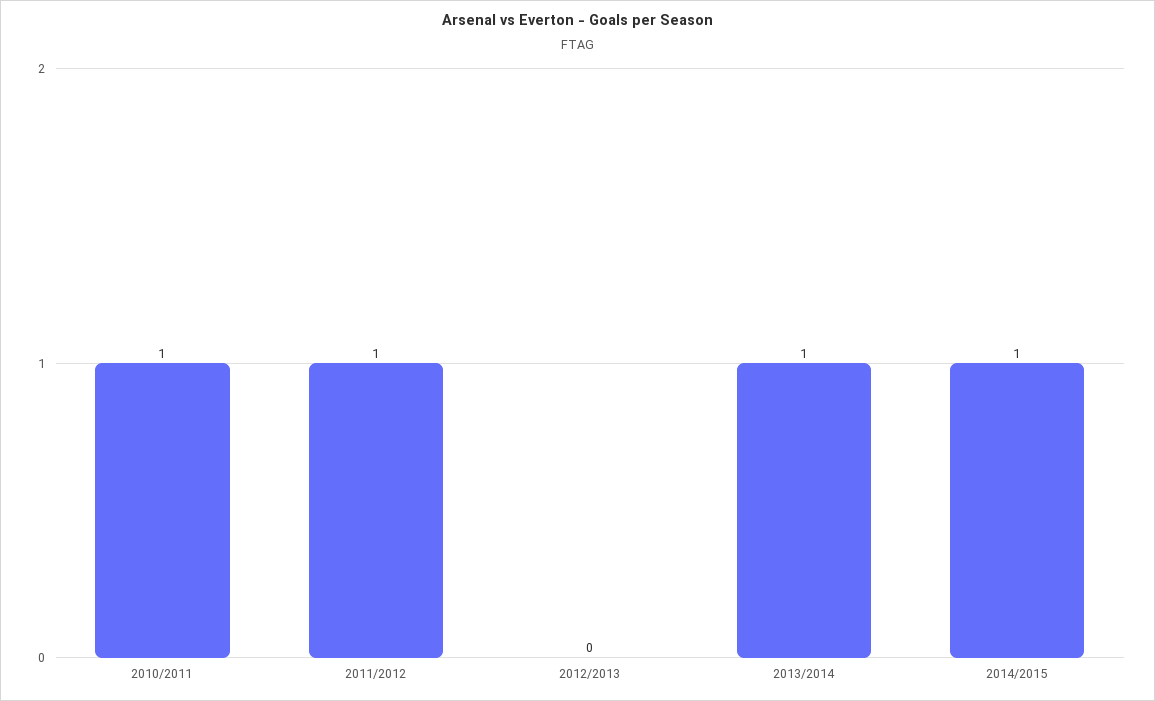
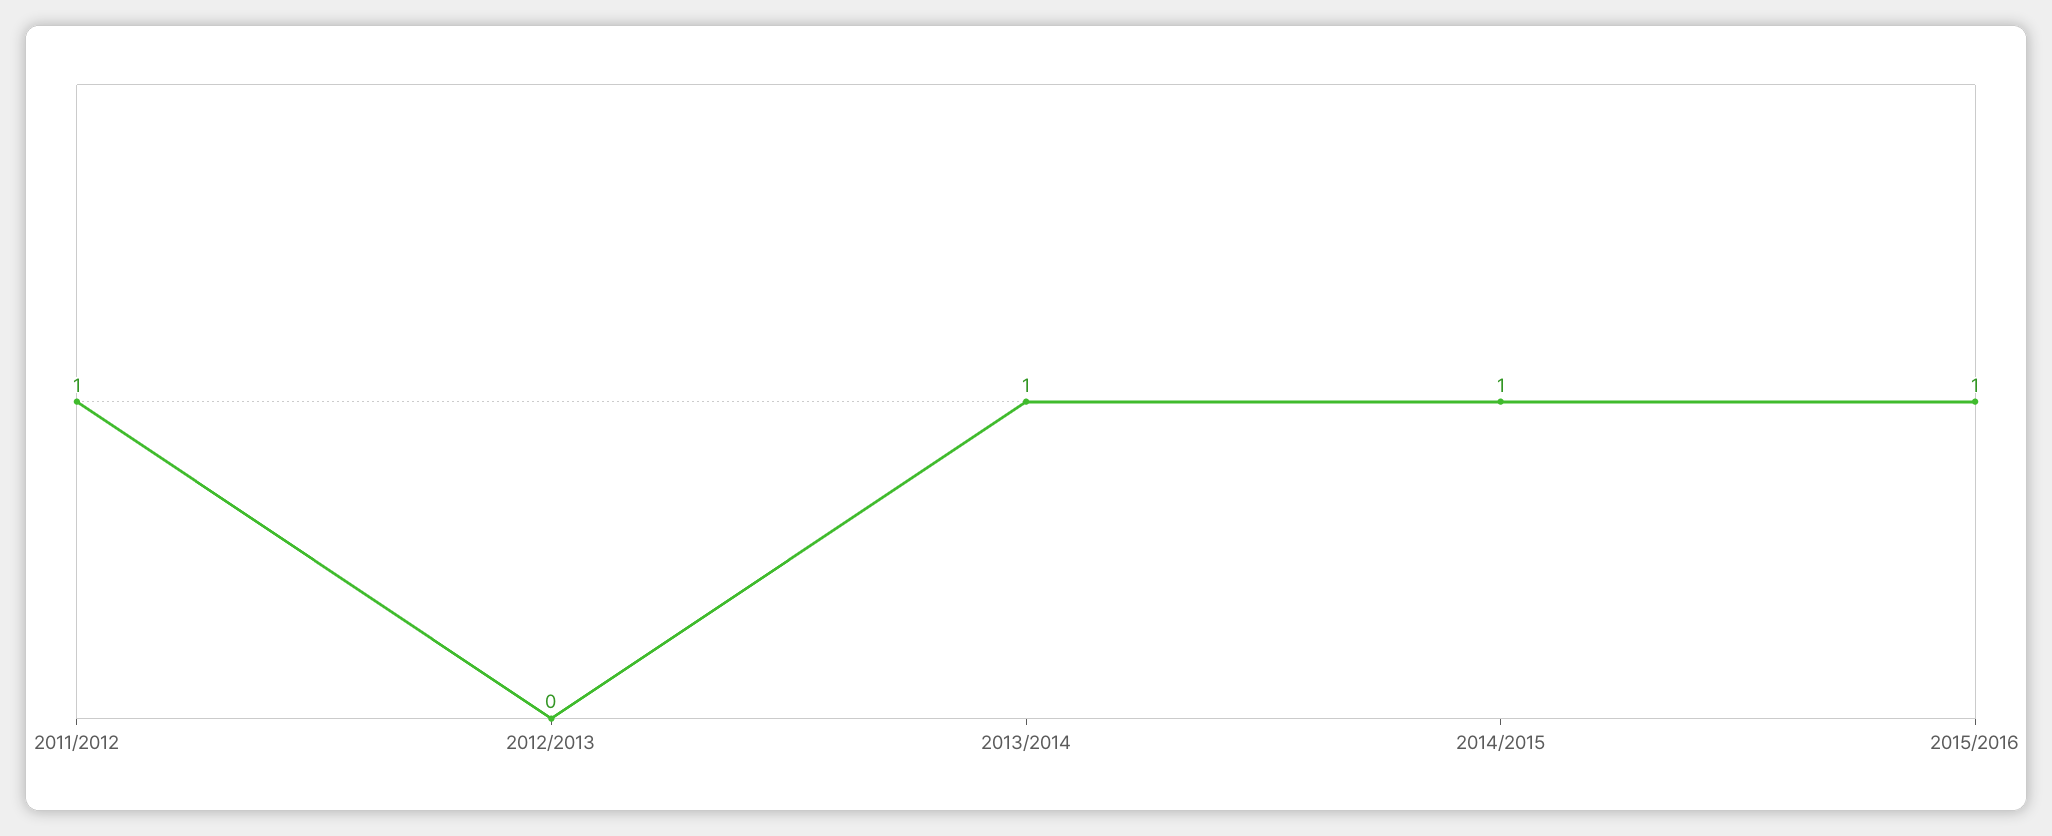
2010/2011: 1 -> none
2015/2016: none -> 1

